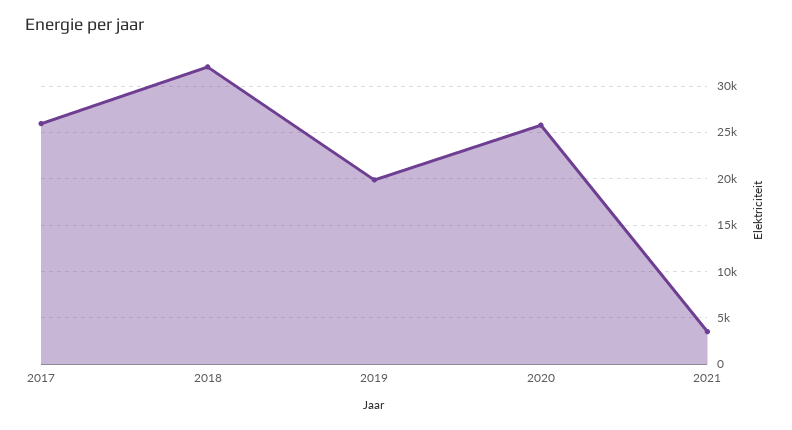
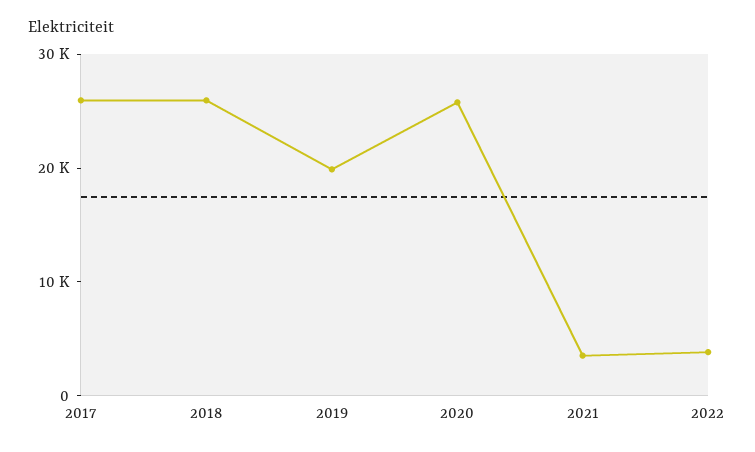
2018: 32000 -> 26000
2022: none -> 4000

